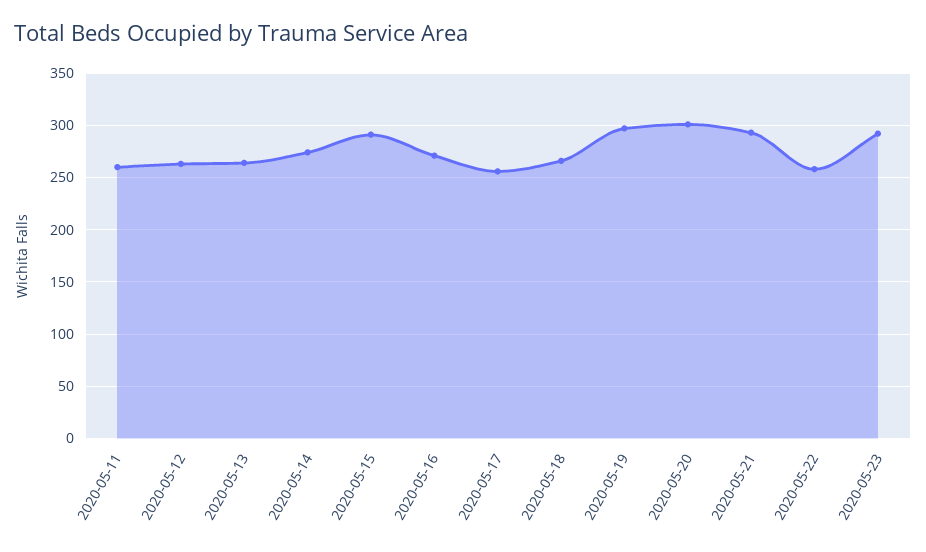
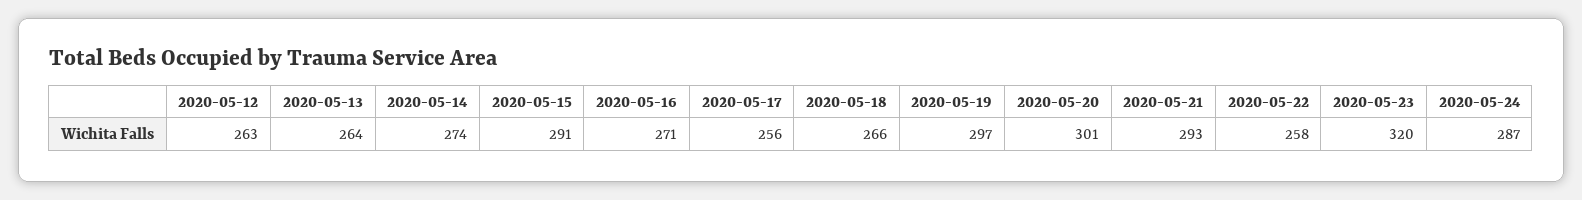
2020-05-11: 260 -> none
2020-05-23: 290 -> 320
2020-05-24: none -> 287

